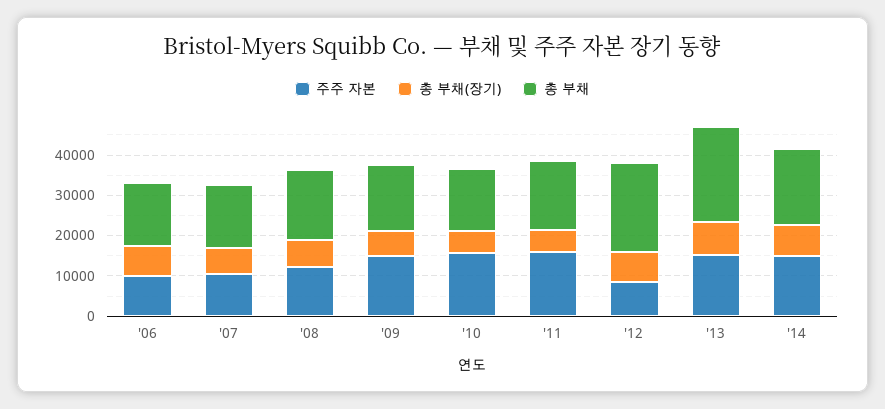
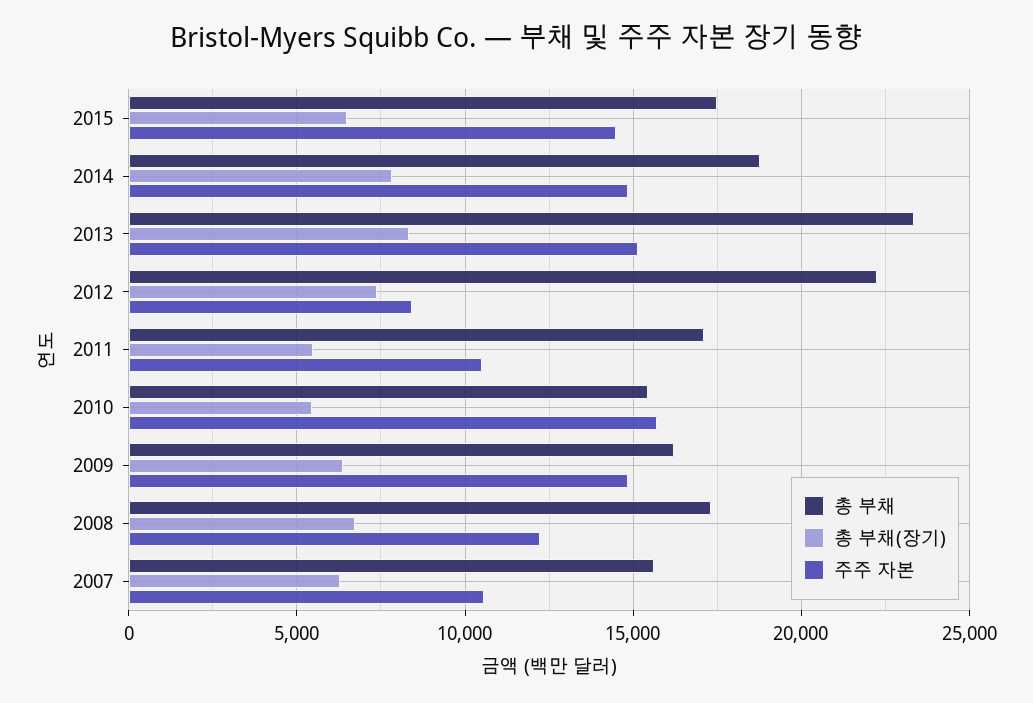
주주 자본, '06: 10000 -> none
총 부채(장기), '06: 8000 -> none
총 부채, '06: 16000 -> none
주주 자본, '11: 16000 -> 10500
총 부채, 2015: none -> 17500
총 부채(장기), 2015: none -> 6500
주주 자본, 2015: none -> 14500

